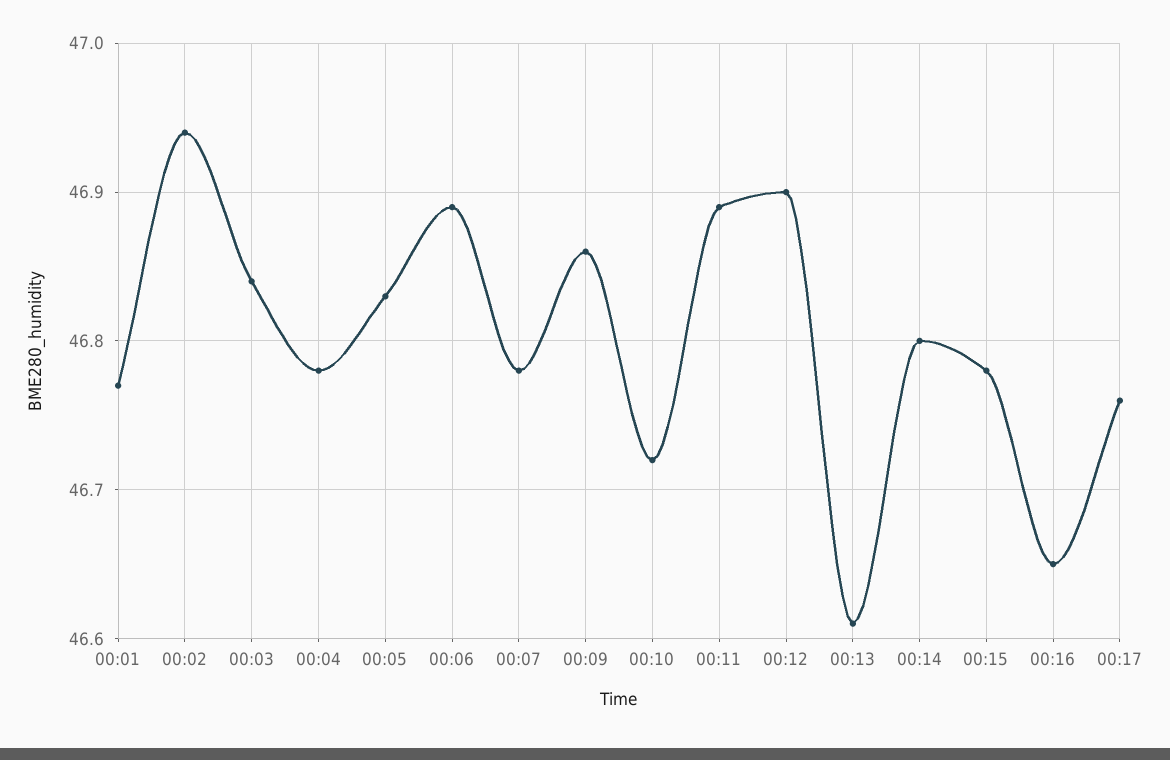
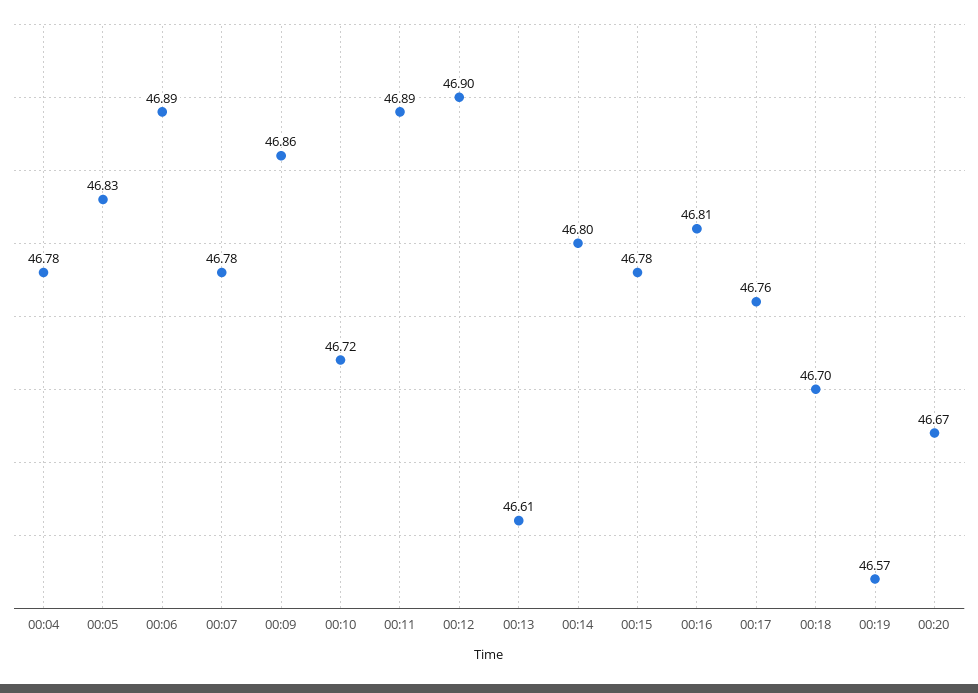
00:01: 46.77 -> none
00:02: 46.94 -> none
00:03: 46.84 -> none
00:16: 46.65 -> 46.81
00:18: none -> 46.7
00:19: none -> 46.57
00:20: none -> 46.67

